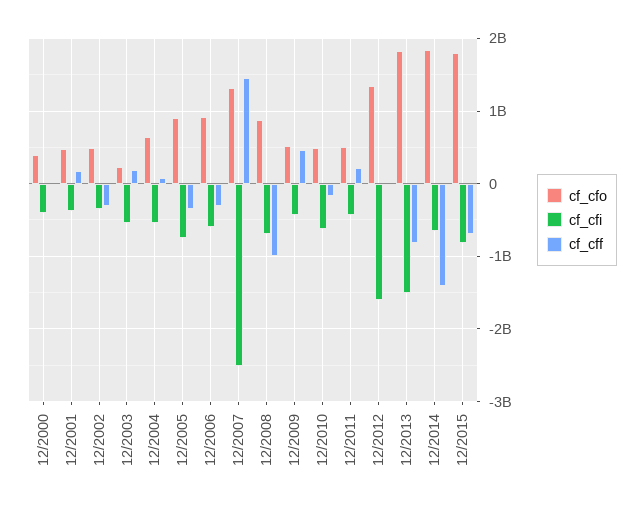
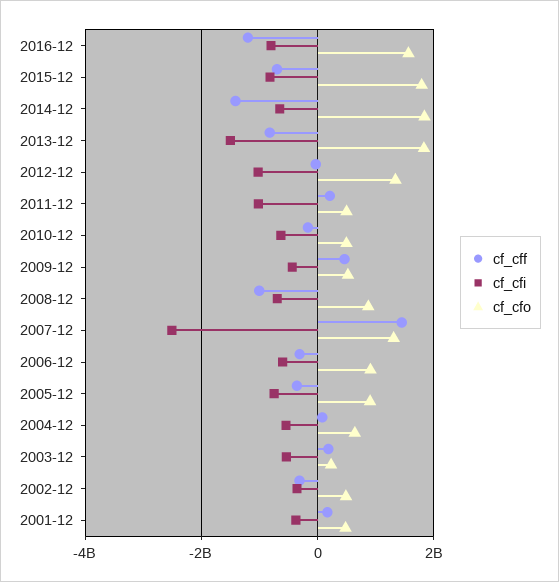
cf_cfo, 12/2000: 400000000 -> none
cf_cfi, 12/2000: -400000000 -> none
cf_cff, 12/2000: 0 -> none
cf_cfi, 12/2011: -400000000 -> -1000000000
cf_cfi, 12/2012: -1600000000 -> -1000000000
cf_cff, 2016-12: none -> -1200000000
cf_cfi, 2016-12: none -> -800000000
cf_cfo, 2016-12: none -> 1600000000

